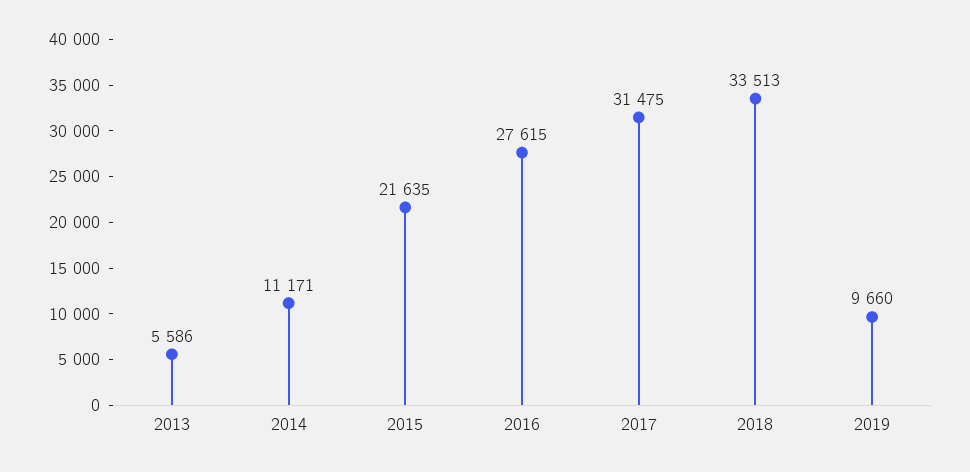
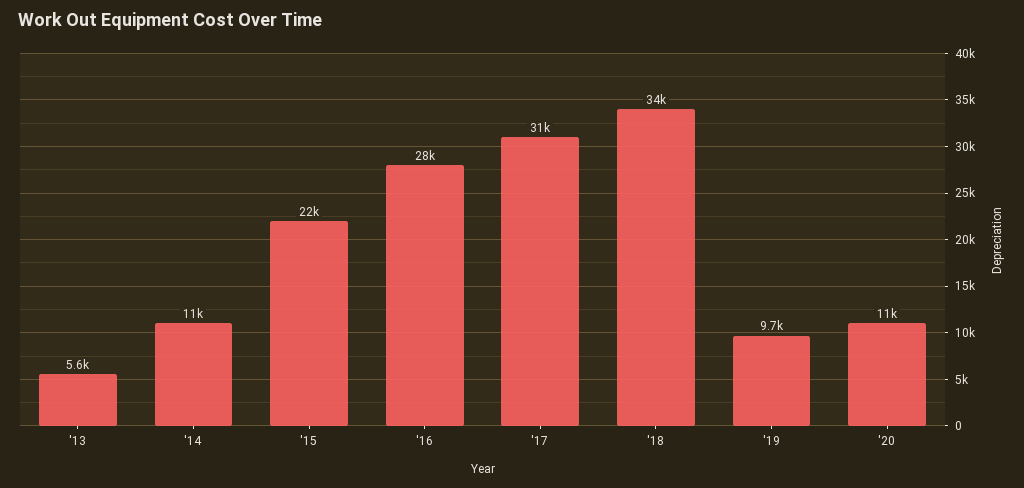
'20: none -> 11000

